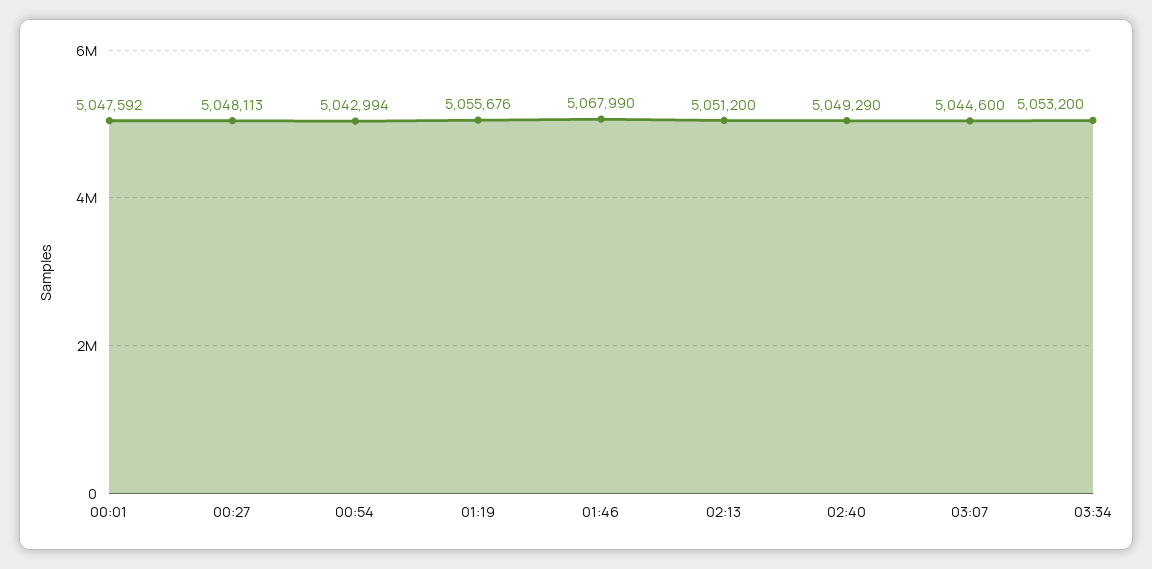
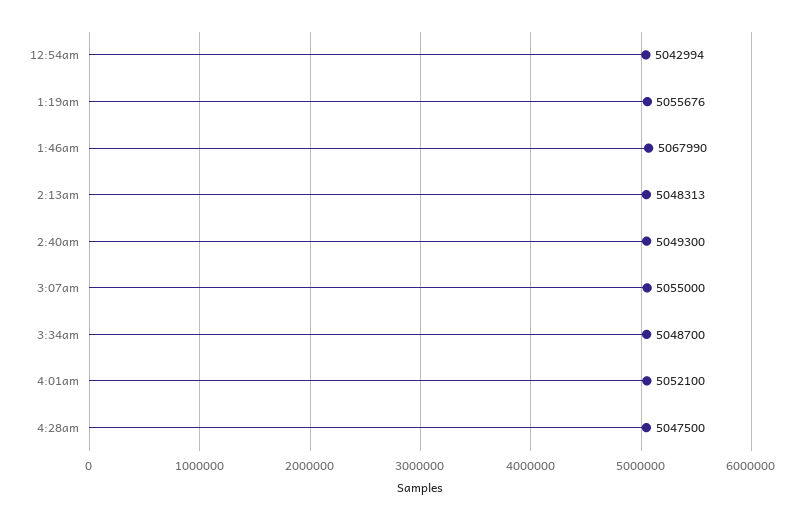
00:01: 5047592 -> none
00:27: 5048113 -> none
02:13: 5051200 -> 5048313
02:40: 5049290 -> 5049300
03:07: 5044600 -> 5055000
03:34: 5053200 -> 5048700
4:01am: none -> 5052100
4:28am: none -> 5047500

